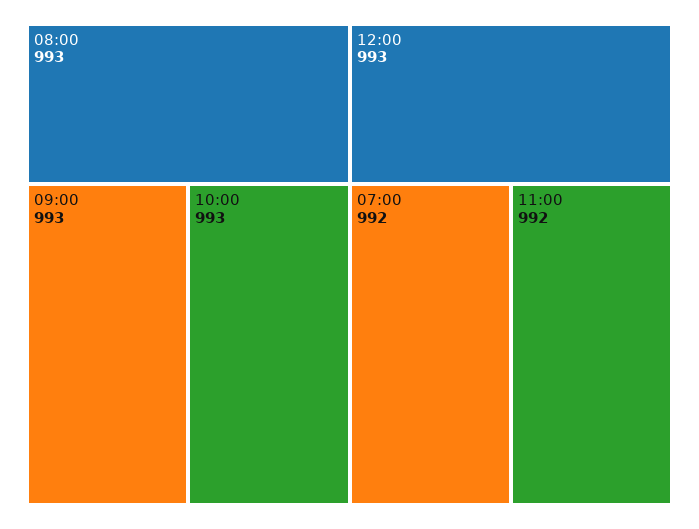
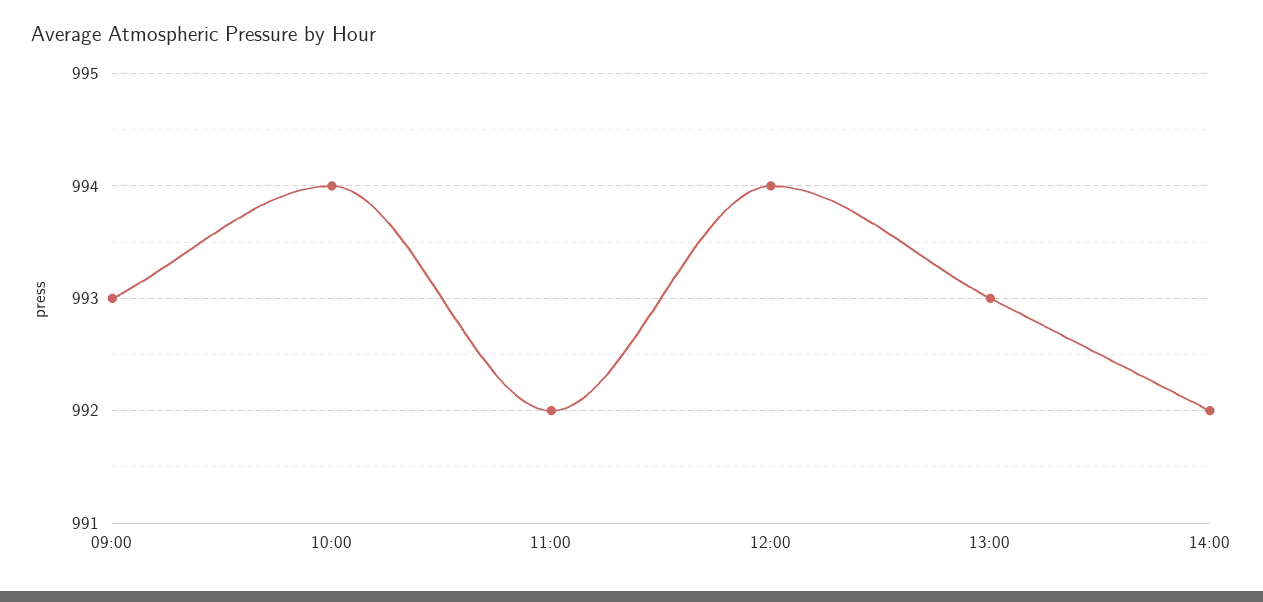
08:00: 993 -> none
10:00: 993 -> 994
12:00: 993 -> 994
07:00: 992 -> none
13:00: none -> 993
14:00: none -> 992

